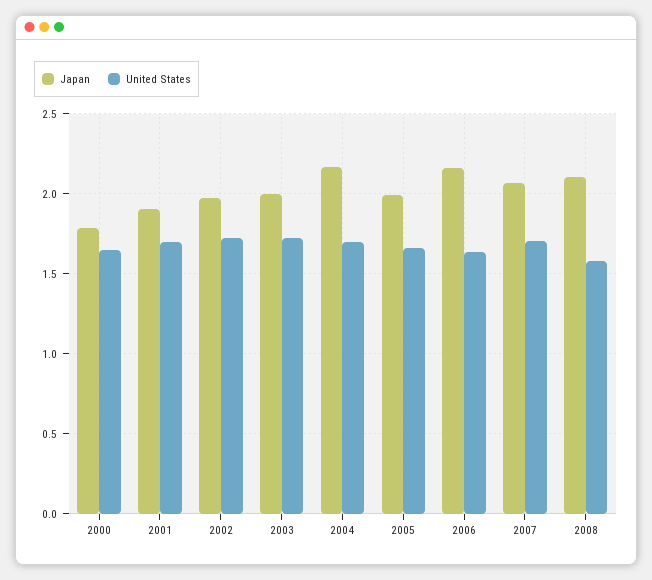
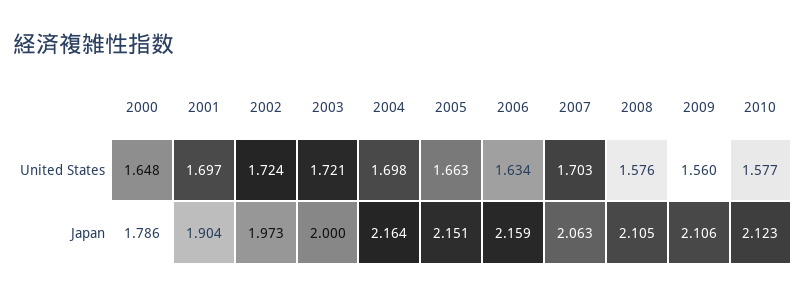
Japan, 2005: 2 -> 2.151
United States, 2009: none -> 1.56
United States, 2010: none -> 1.577
Japan, 2009: none -> 2.106
Japan, 2010: none -> 2.123

